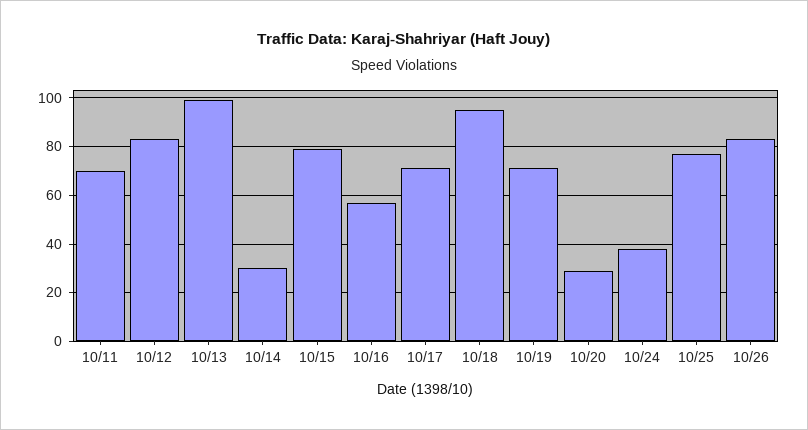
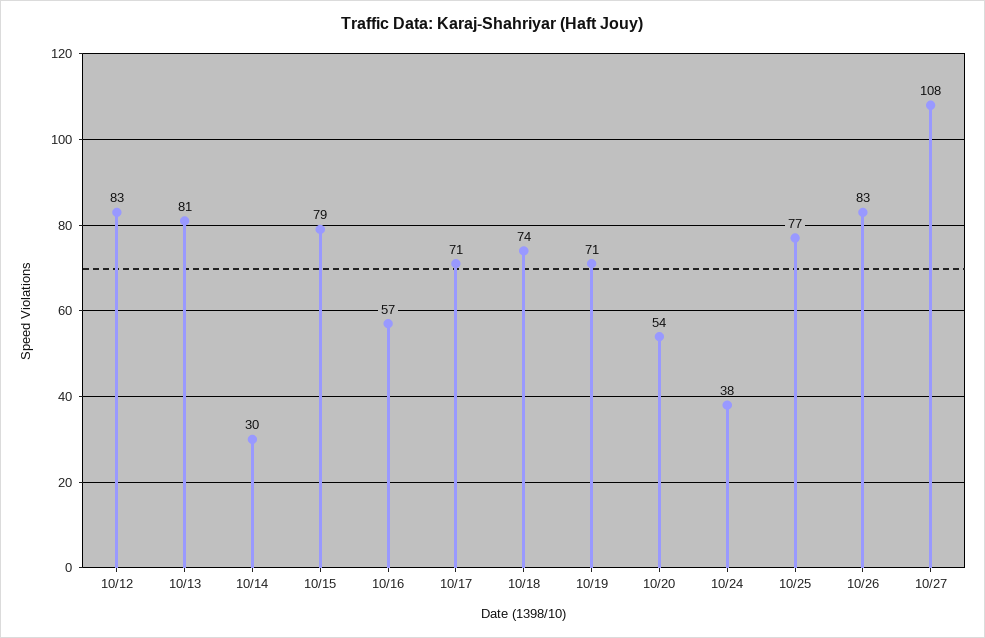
10/11: 70 -> none
10/13: 100 -> 81
10/18: 95 -> 74
10/20: 30 -> 54
10/27: none -> 108

